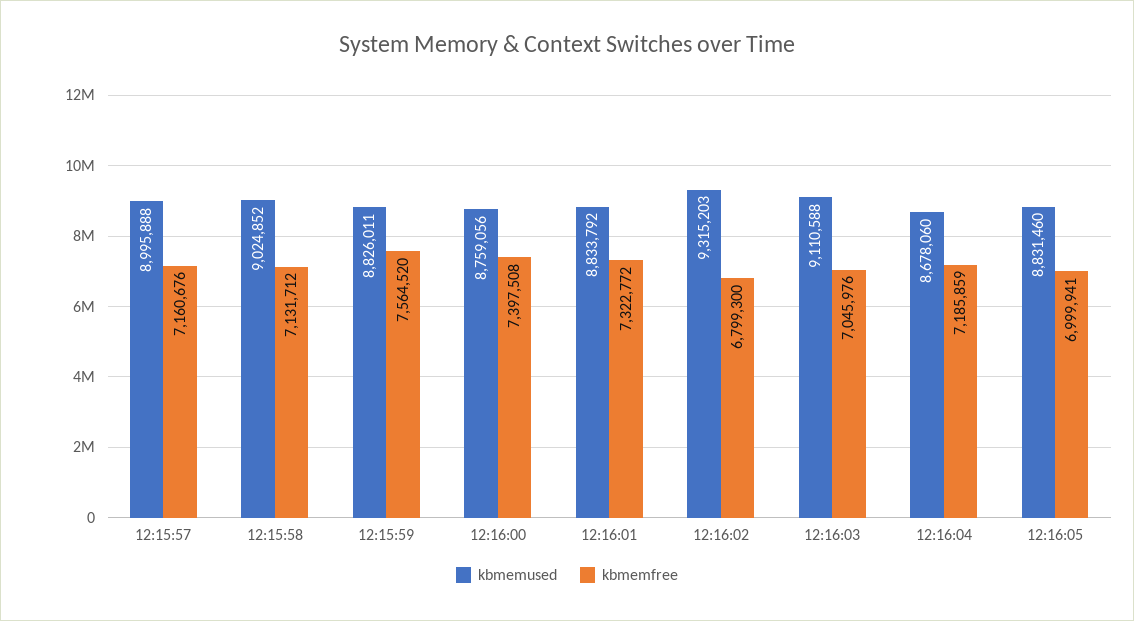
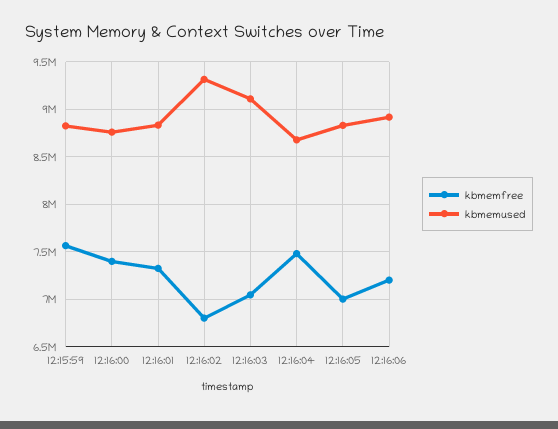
kbmemused, 12:15:57: 8995888 -> none
kbmemfree, 12:15:57: 7160676 -> none
kbmemused, 12:15:58: 9024852 -> none
kbmemfree, 12:15:58: 7131712 -> none
kbmemfree, 12:16:04: 7185859 -> 7500000
kbmemfree, 12:16:06: none -> 7200000
kbmemused, 12:16:06: none -> 8900000

